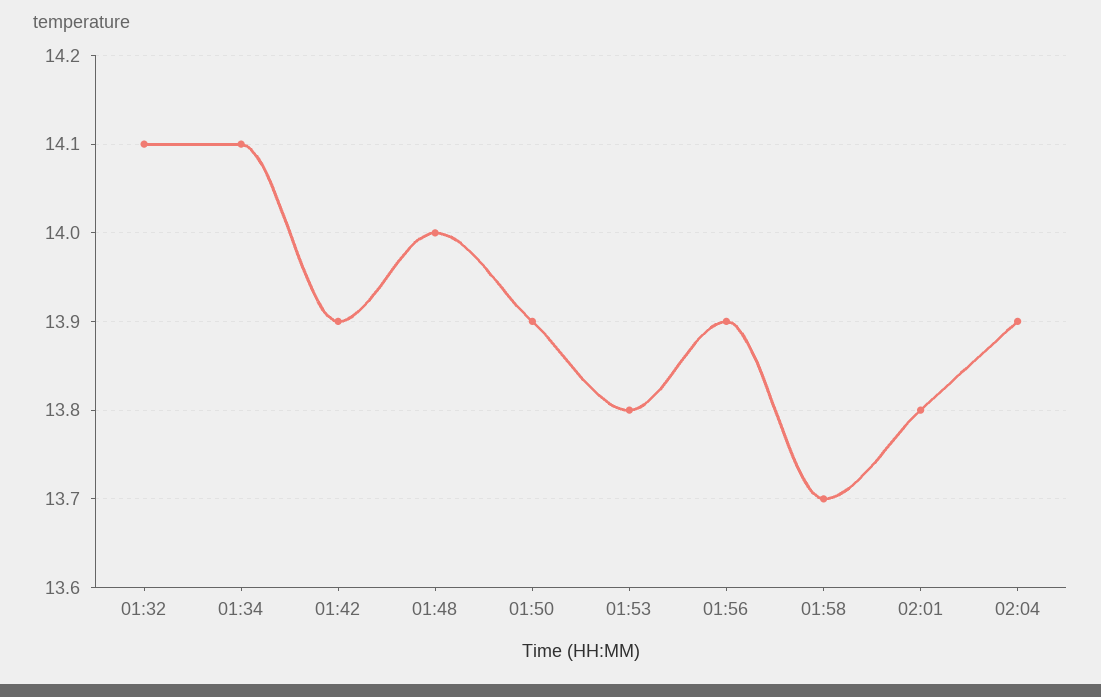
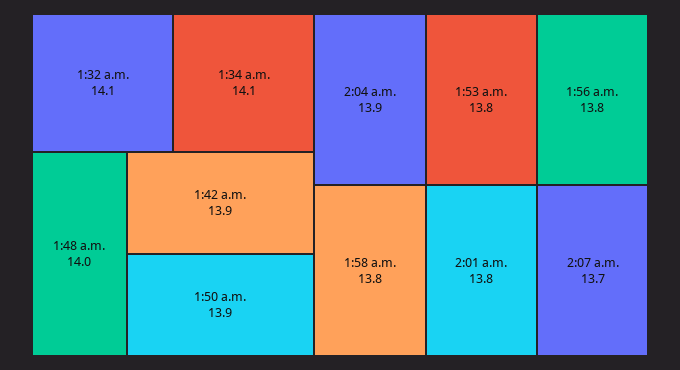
01:56: 13.9 -> 13.8
01:58: 13.7 -> 13.8
2:07 a.m.: none -> 13.7

